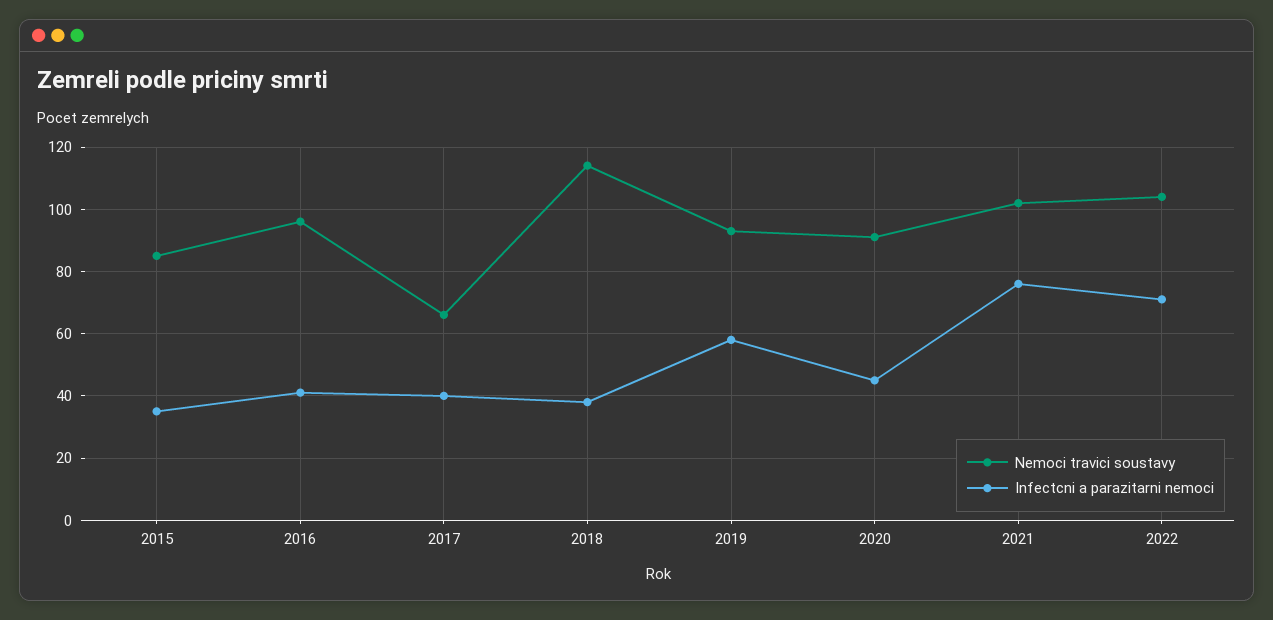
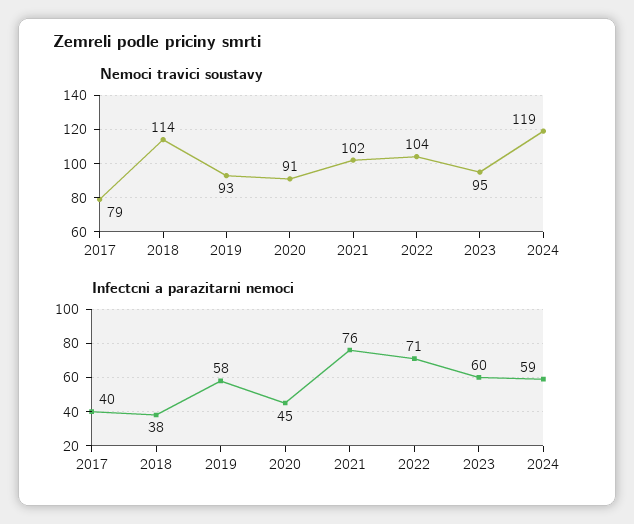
Nemoci travici soustavy, 2015: 85 -> none
Infectcni a parazitarni nemoci, 2015: 35 -> none
Nemoci travici soustavy, 2016: 95 -> none
Infectcni a parazitarni nemoci, 2016: 40 -> none
Nemoci travici soustavy, 2017: 65 -> 79
Nemoci travici soustavy, 2023: none -> 95
Nemoci travici soustavy, 2024: none -> 119
Infectcni a parazitarni nemoci, 2023: none -> 60
Infectcni a parazitarni nemoci, 2024: none -> 59

